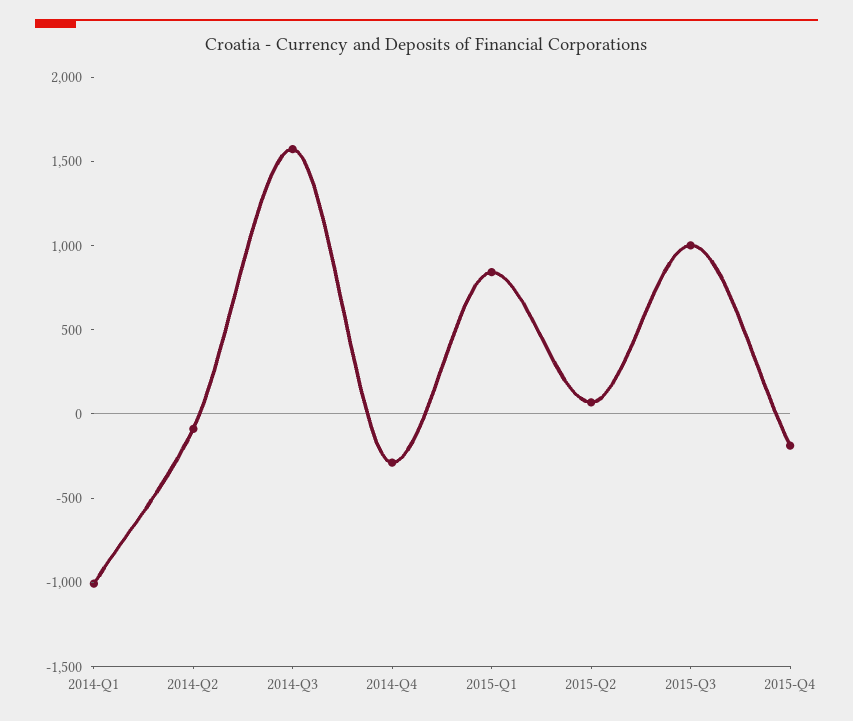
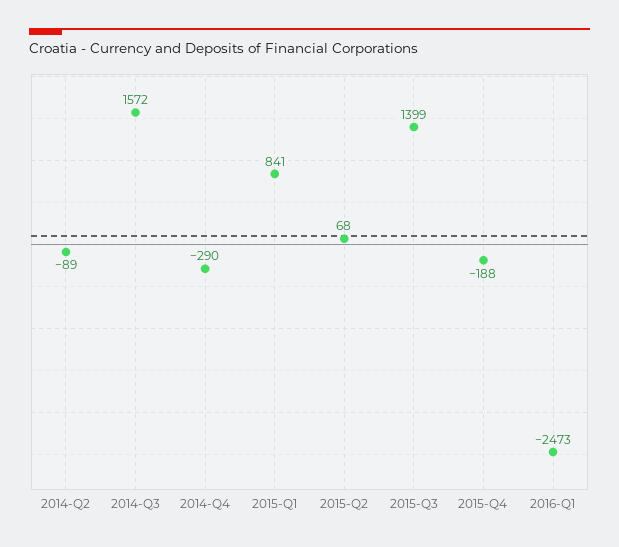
2014-Q1: -1000 -> none
2015-Q3: 1000 -> 1399
2016-Q1: none -> -2473

